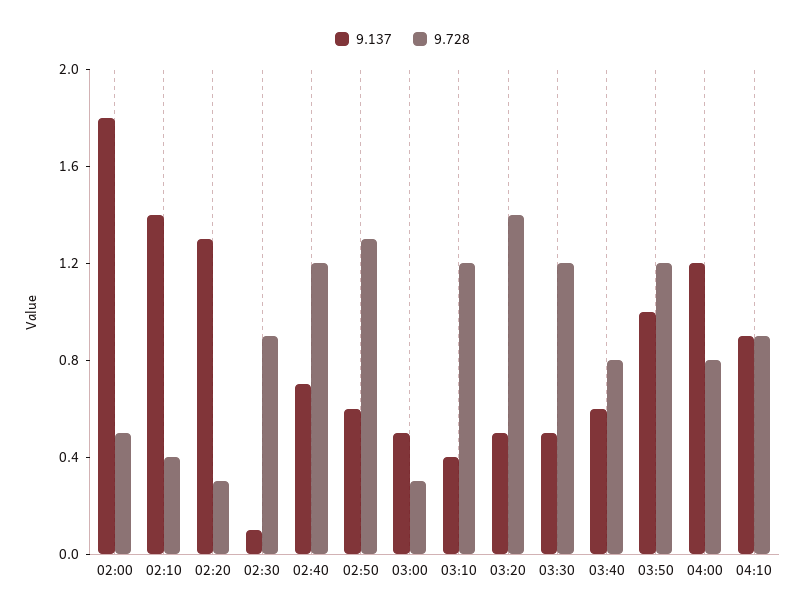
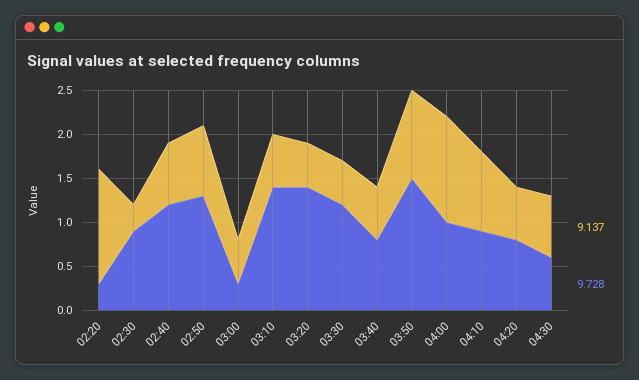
9.137, 02:00: 1.8 -> none
9.728, 02:00: 0.5 -> none
9.137, 02:10: 1.4 -> none
9.728, 02:10: 0.4 -> none
9.137, 02:30: 0.1 -> 0.3
9.137, 02:50: 0.6 -> 0.8
9.137, 03:10: 0.4 -> 0.6
9.728, 03:10: 1.2 -> 1.4
9.728, 03:50: 1.2 -> 1.5
9.728, 04:00: 0.8 -> 1
9.137, 04:20: none -> 0.6
9.728, 04:20: none -> 0.8
9.137, 04:30: none -> 0.7
9.728, 04:30: none -> 0.6

